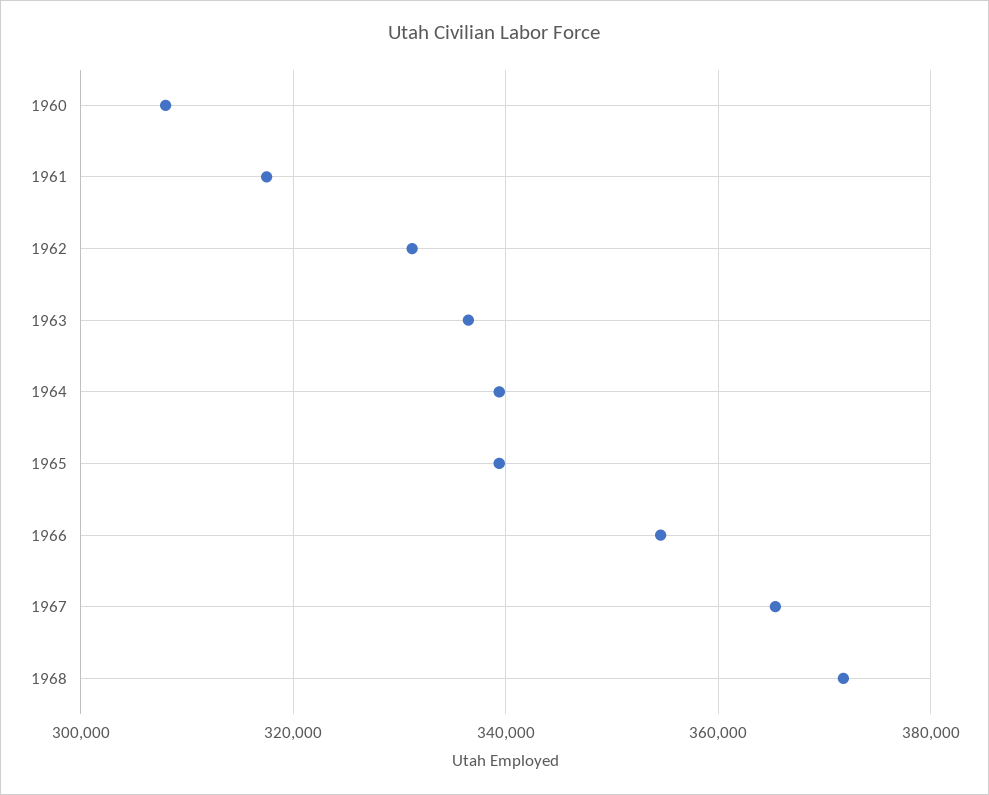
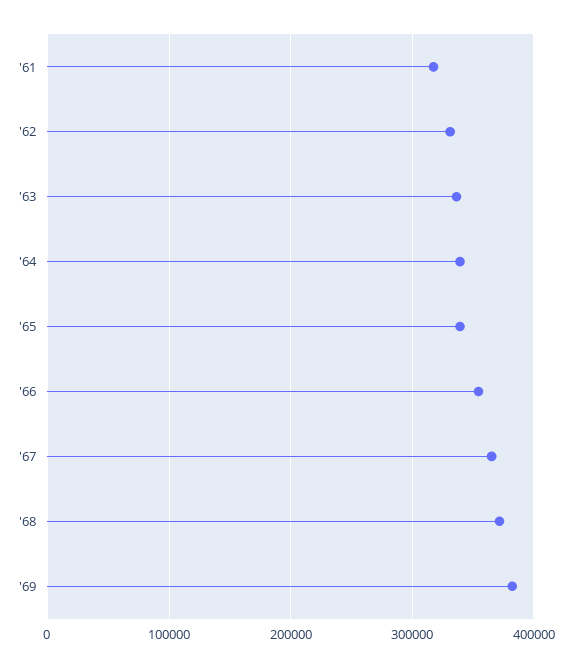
1960: 308000 -> none
'69: none -> 380000

